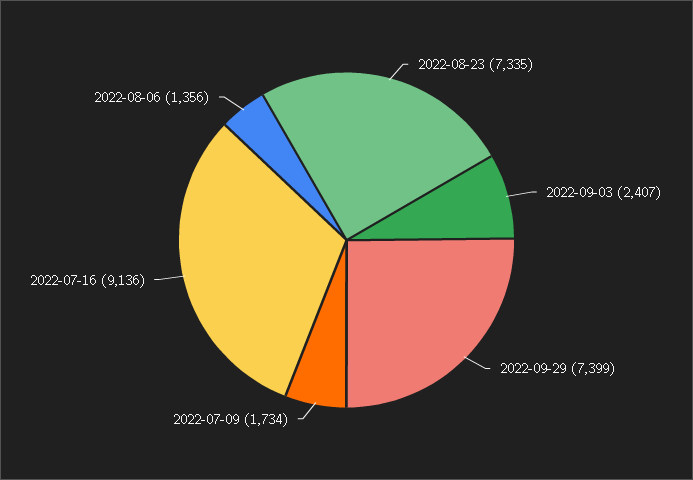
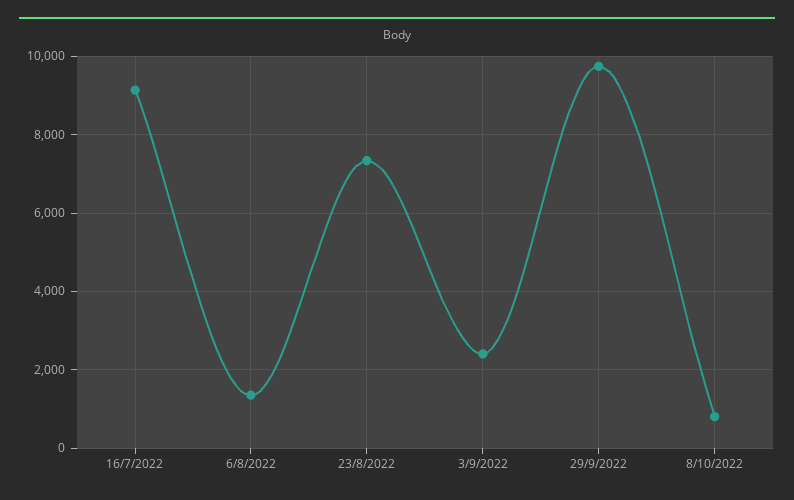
2022-09-29: 7399 -> 9800
2022-07-09: 1734 -> none
8/10/2022: none -> 800

